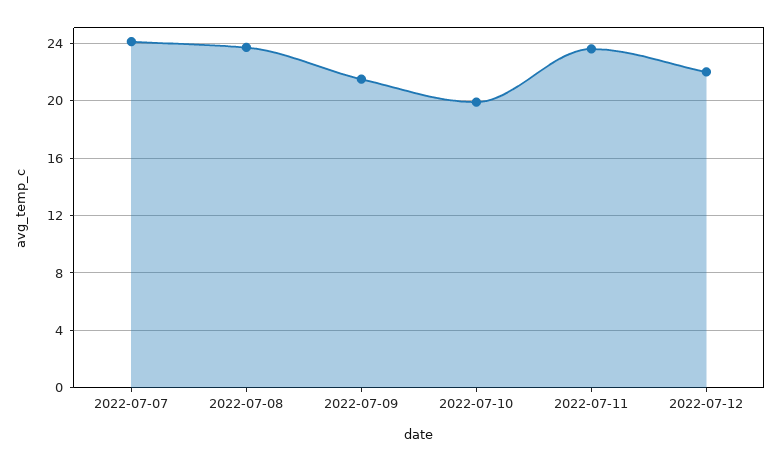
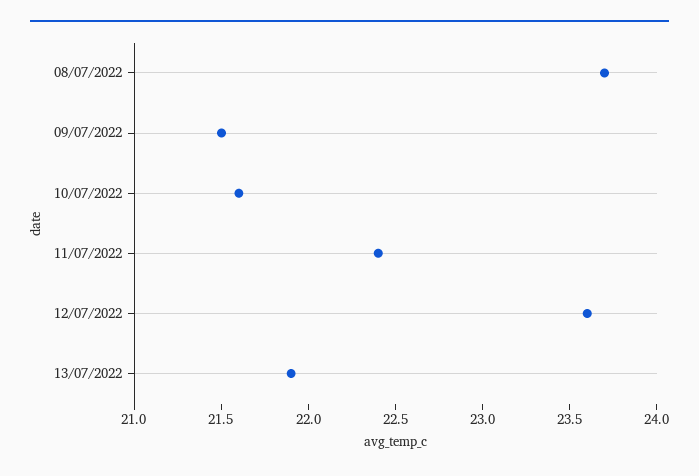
2022-07-07: 24 -> none
2022-07-10: 20 -> 21.6
2022-07-11: 23.5 -> 22.4
2022-07-12: 22 -> 23.6
13/07/2022: none -> 21.9

